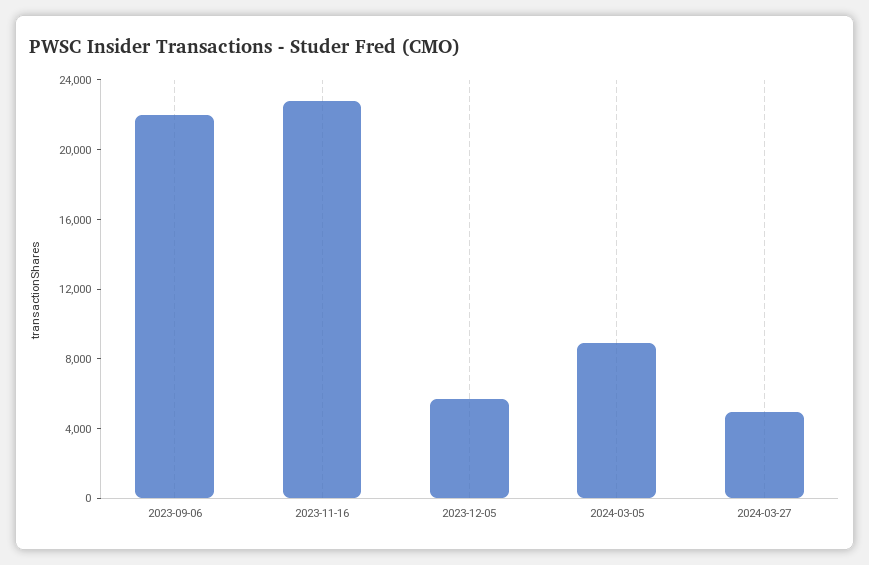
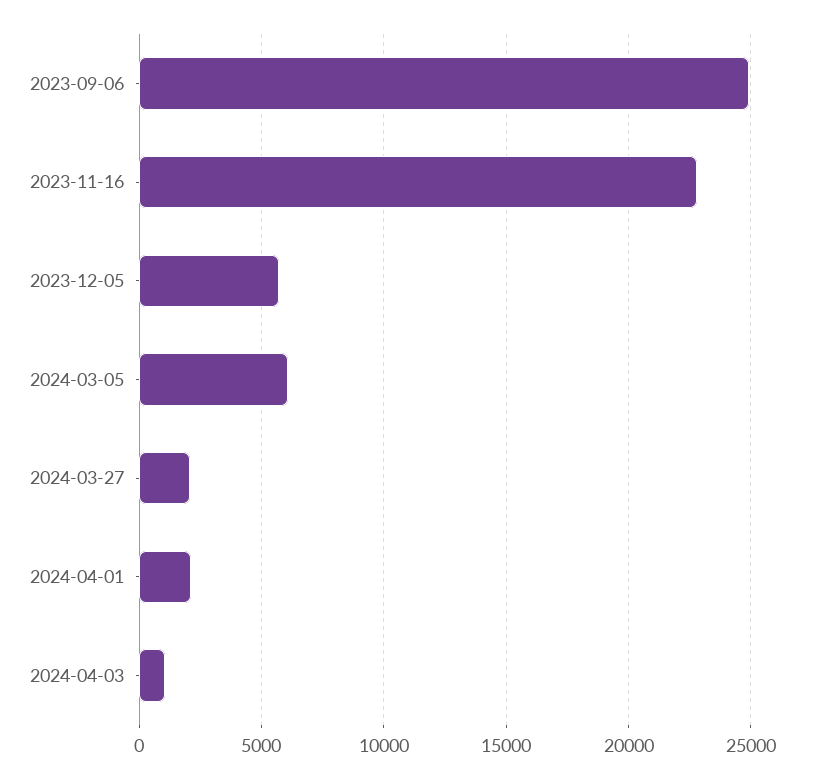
2023-09-06: 22000 -> 25000
2024-03-05: 9000 -> 6000
2024-03-27: 5000 -> 2000
2024-04-01: none -> 2000
2024-04-03: none -> 1000

